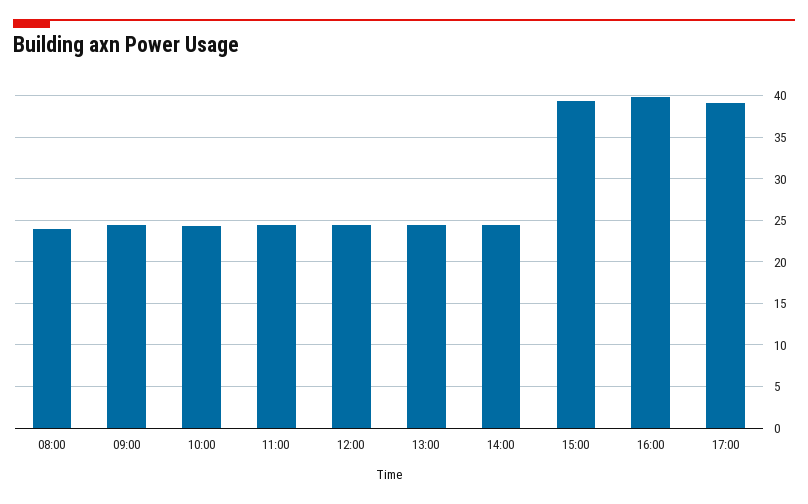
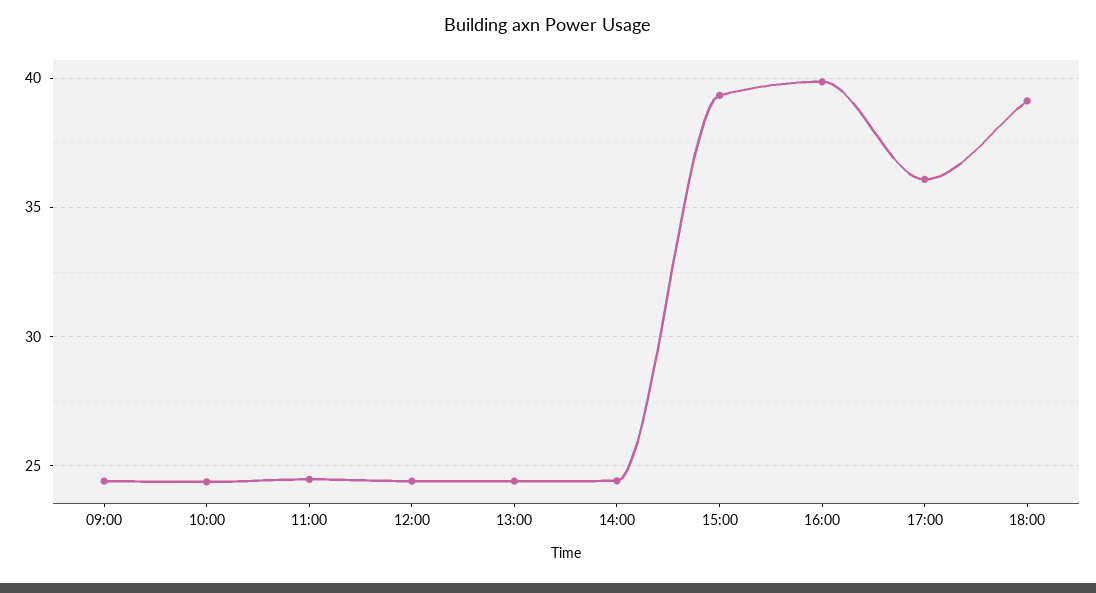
08:00: 24 -> none
17:00: 39 -> 36
18:00: none -> 39

